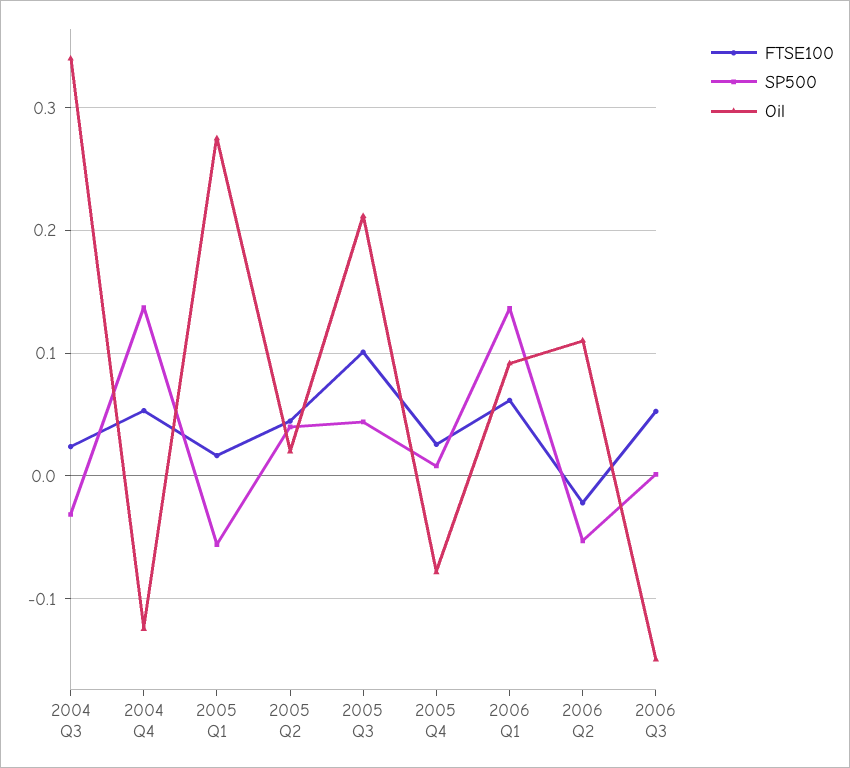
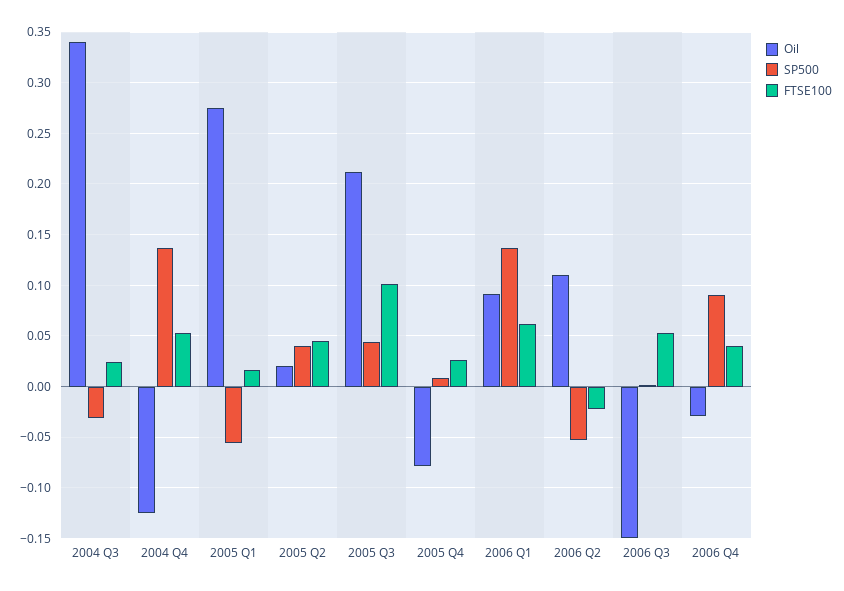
Oil, 2006 Q4: none -> -0.03
SP500, 2006 Q4: none -> 0.09
FTSE100, 2006 Q4: none -> 0.04

